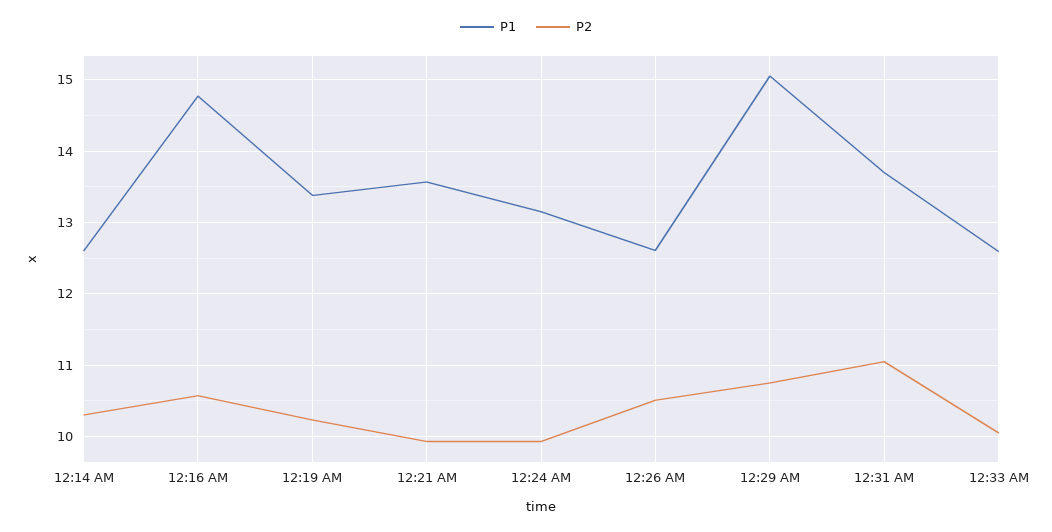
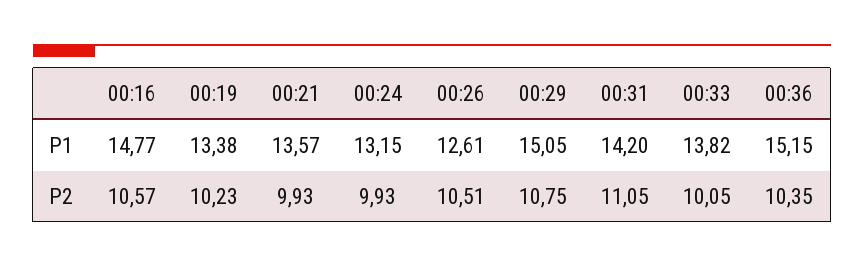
P1, 12:14 AM: 12.6 -> none
P2, 12:14 AM: 10.3 -> none
P1, 12:31 AM: 13.7 -> 14.2
P1, 12:33 AM: 12.6 -> 13.82
P1, 00:36: none -> 15.15
P2, 00:36: none -> 10.35

